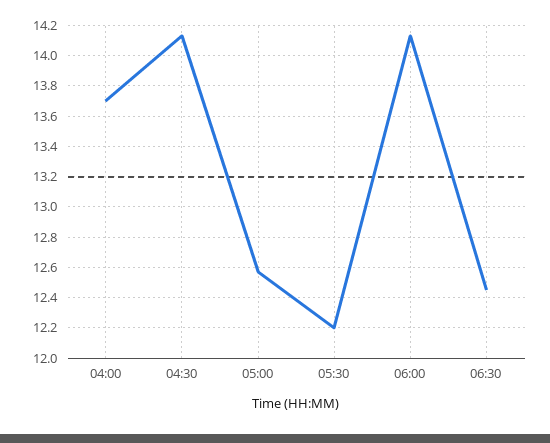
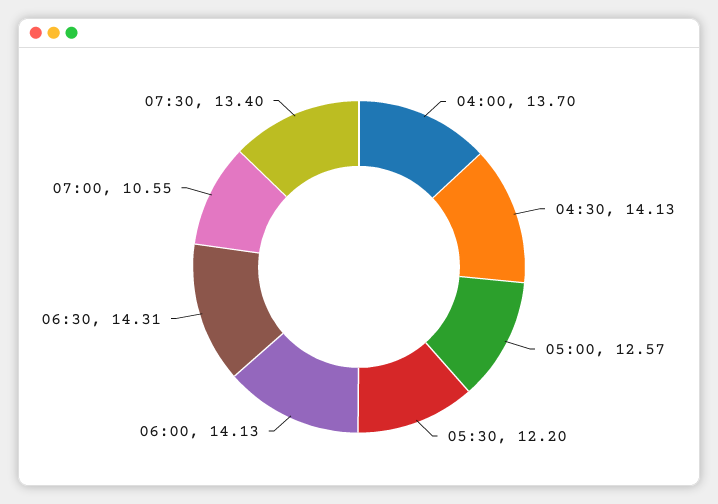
06:30: 12.45 -> 14.31
07:00: none -> 10.55
07:30: none -> 13.4

